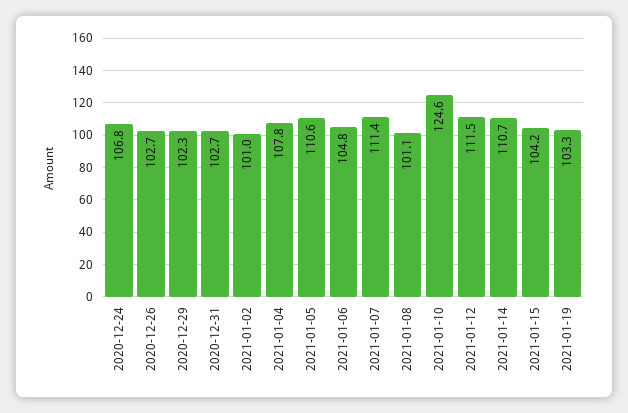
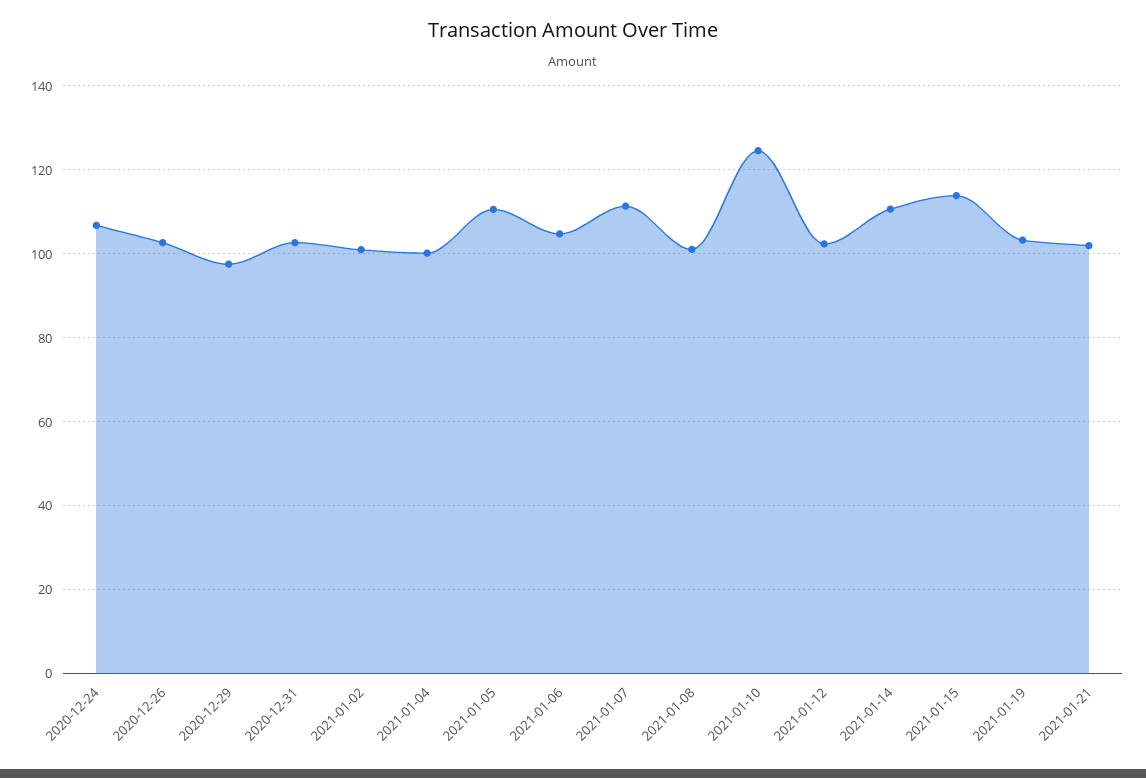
2020-12-29: 102.3 -> 98
2021-01-04: 107.8 -> 100
2021-01-12: 111.5 -> 102
2021-01-15: 104.2 -> 114
2021-01-21: none -> 102

